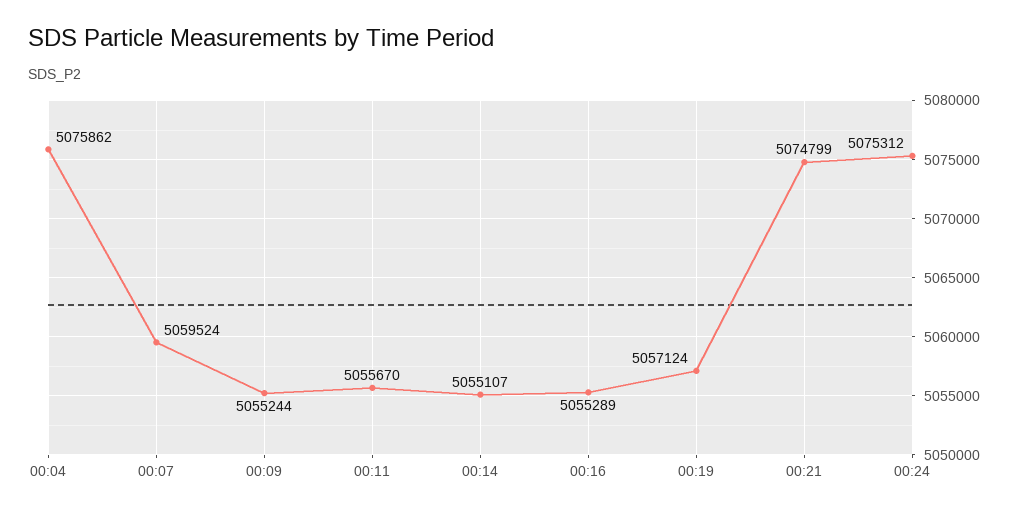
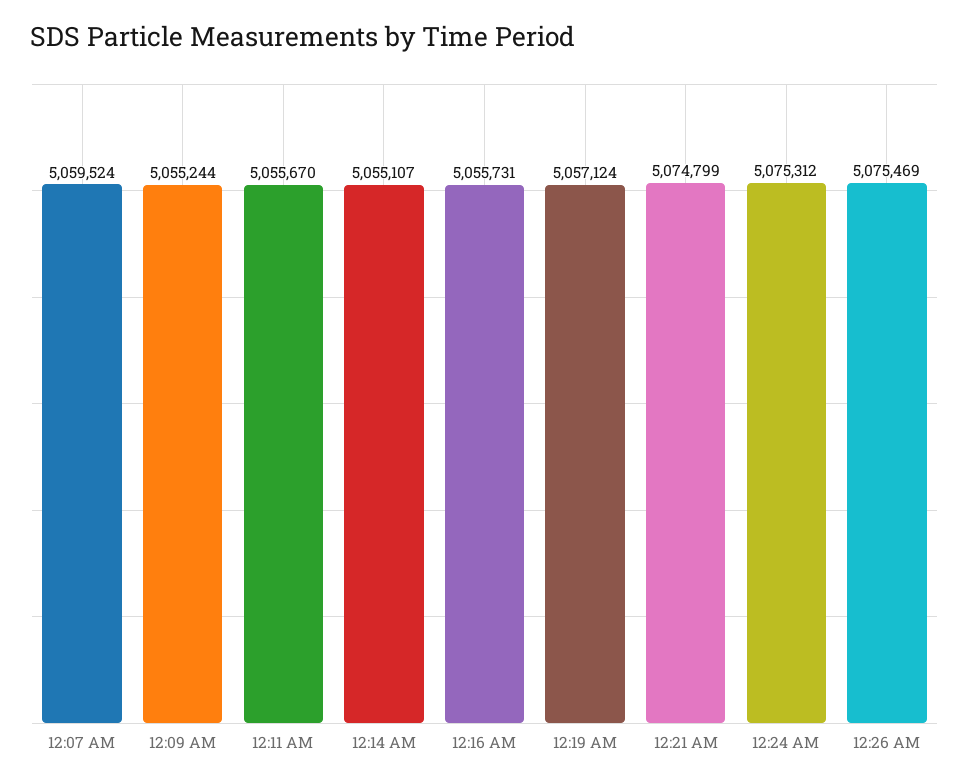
00:04: 5075862 -> none
00:16: 5055289 -> 5055731
12:26 AM: none -> 5075469

